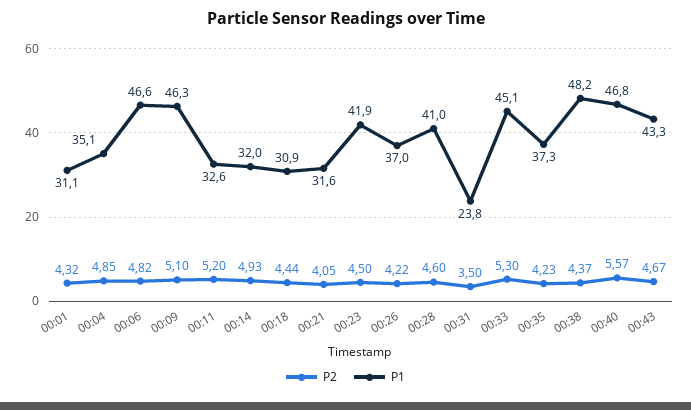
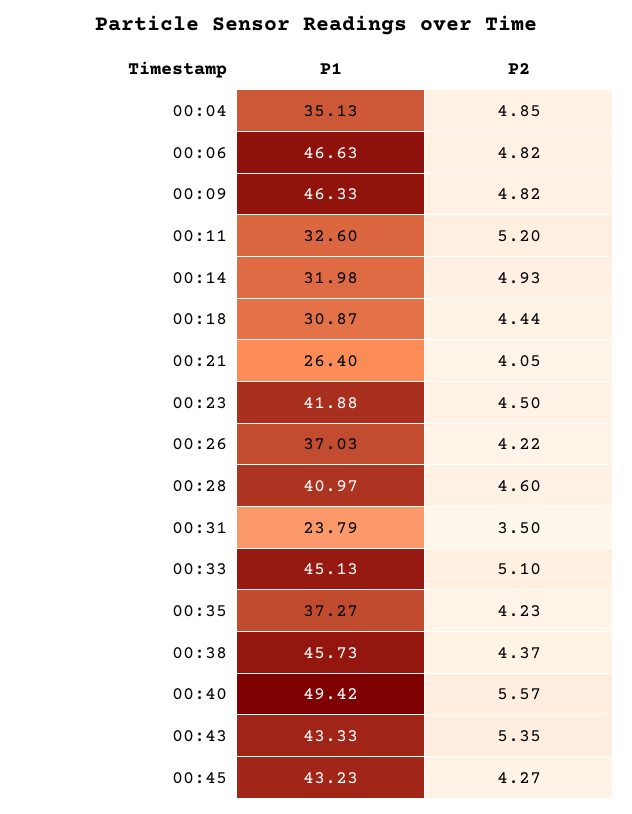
P2, 00:01: 4.32 -> none
P1, 00:01: 31.1 -> none
P2, 00:09: 5.1 -> 4.82
P1, 00:21: 31.6 -> 26.4
P2, 00:33: 5.3 -> 5.1
P1, 00:38: 48.2 -> 45.73
P1, 00:40: 46.8 -> 49.42
P2, 00:43: 4.67 -> 5.35
P1, 00:45: none -> 43.23
P2, 00:45: none -> 4.27

